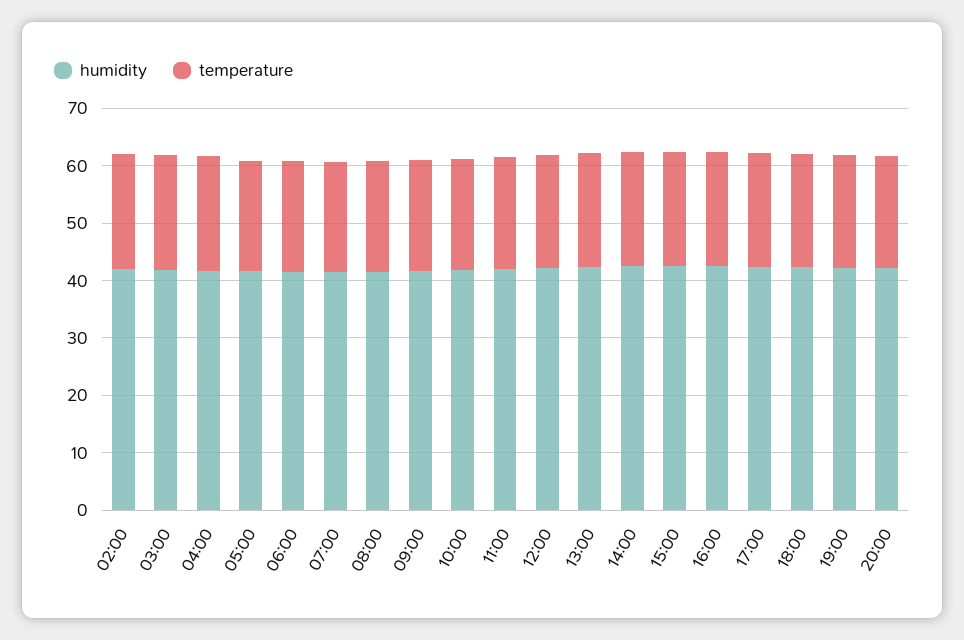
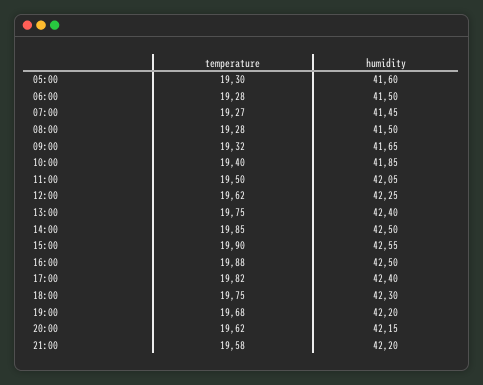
humidity, 02:00: 42 -> none
temperature, 02:00: 20 -> none
humidity, 03:00: 42 -> none
temperature, 03:00: 20 -> none
humidity, 04:00: 42 -> none
temperature, 04:00: 20 -> none
temperature, 21:00: none -> 19.58
humidity, 21:00: none -> 42.2

